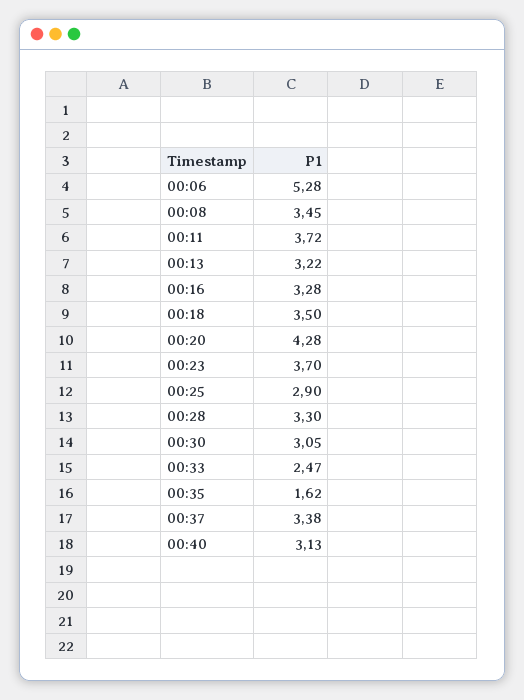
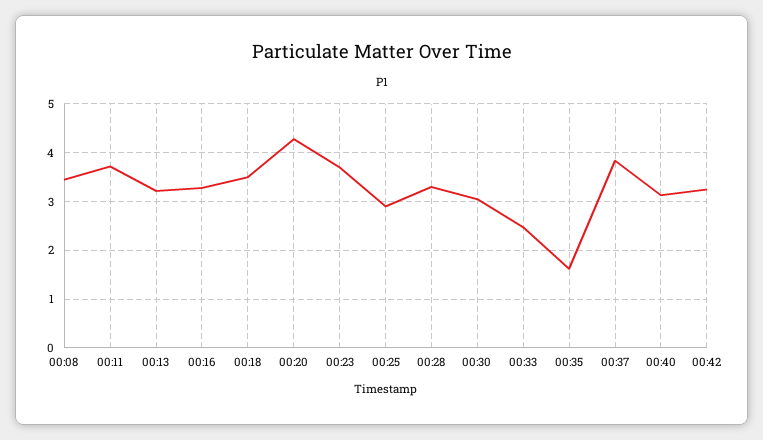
00:06: 5.28 -> none
00:37: 3.38 -> 3.8
00:42: none -> 3.2

